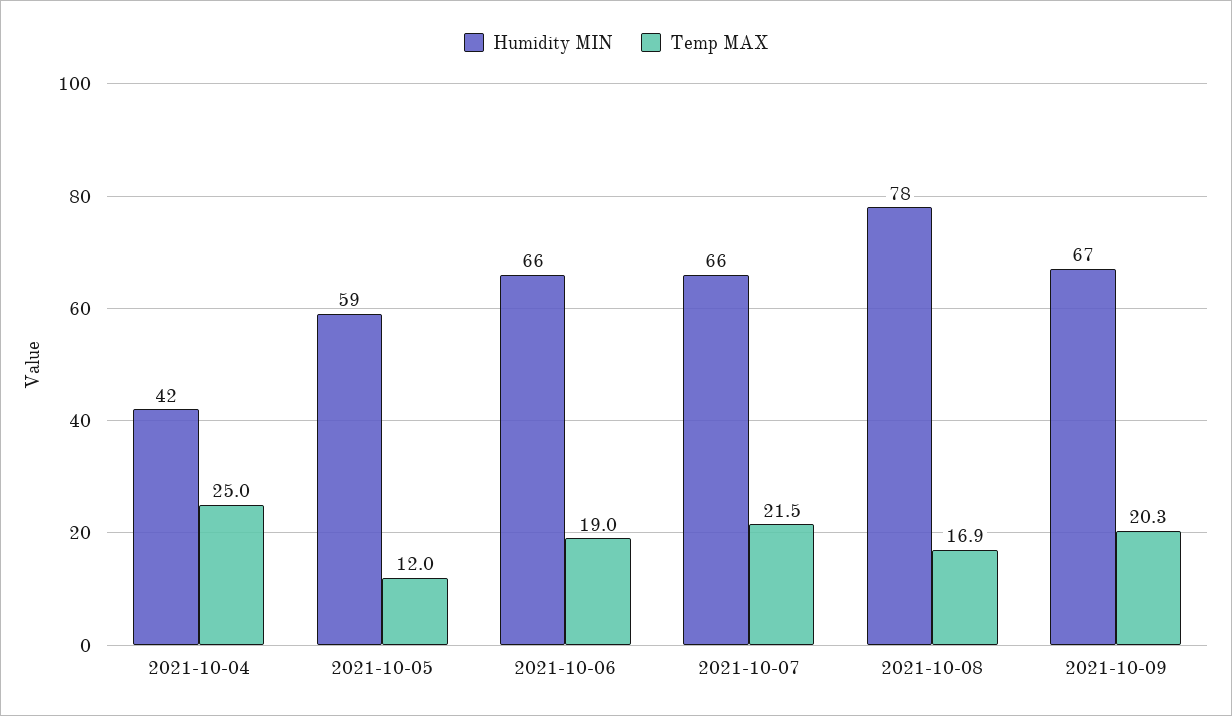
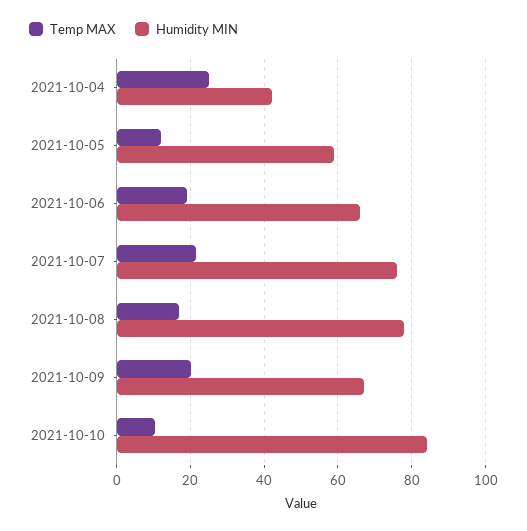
Humidity MIN, 2021-10-07: 66 -> 76
Temp MAX, 2021-10-10: none -> 10
Humidity MIN, 2021-10-10: none -> 84

